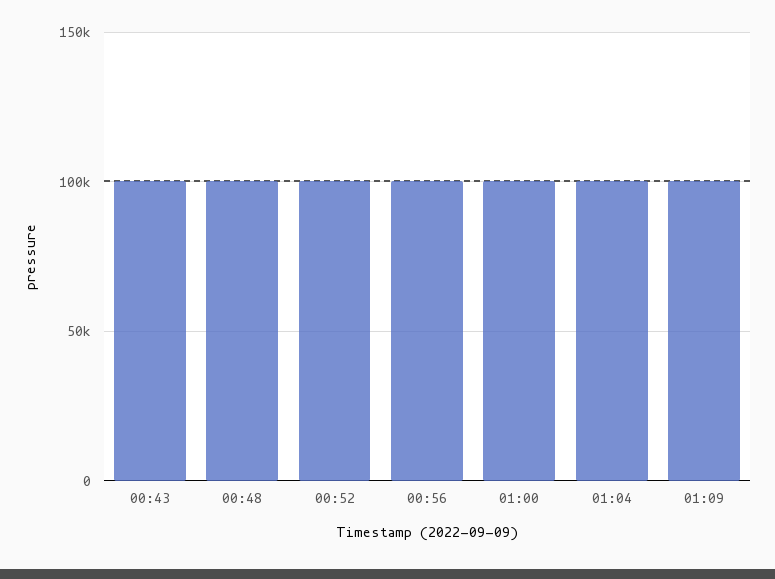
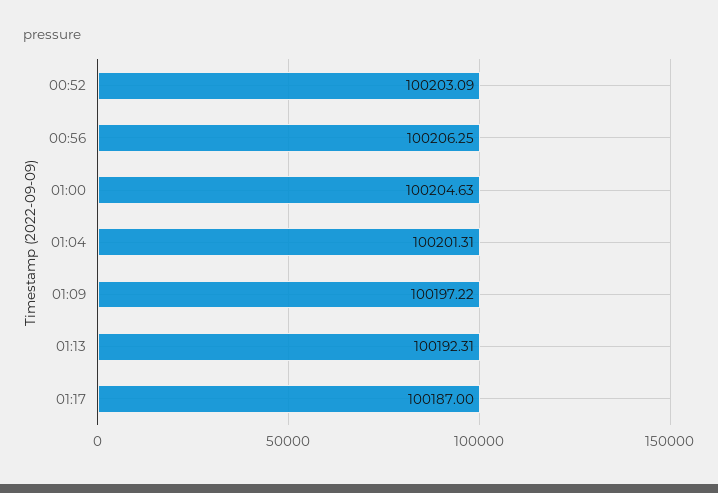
00:43: 100000 -> none
00:48: 100000 -> none
01:13: none -> 100192.31
01:17: none -> 100187

